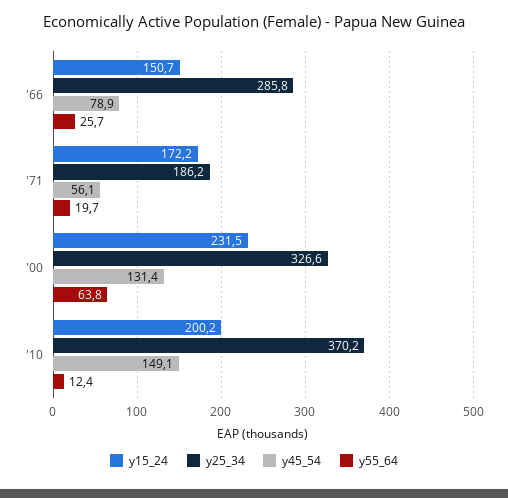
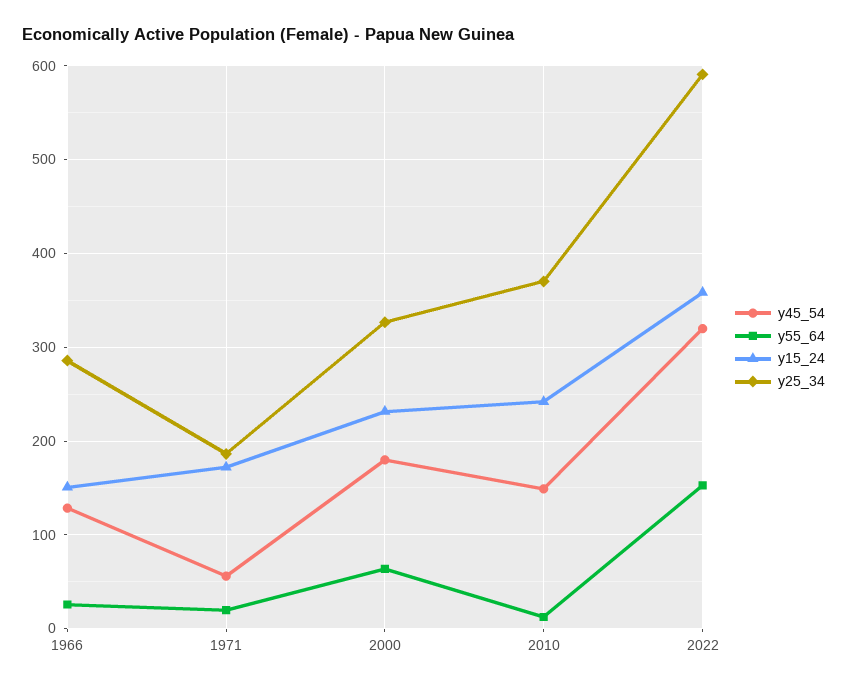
y45_54, '66: 78.9 -> 130
y45_54, '00: 131.4 -> 180
y15_24, '10: 200.2 -> 240
y45_54, 2022: none -> 320
y55_64, 2022: none -> 150
y15_24, 2022: none -> 360
y25_34, 2022: none -> 590

